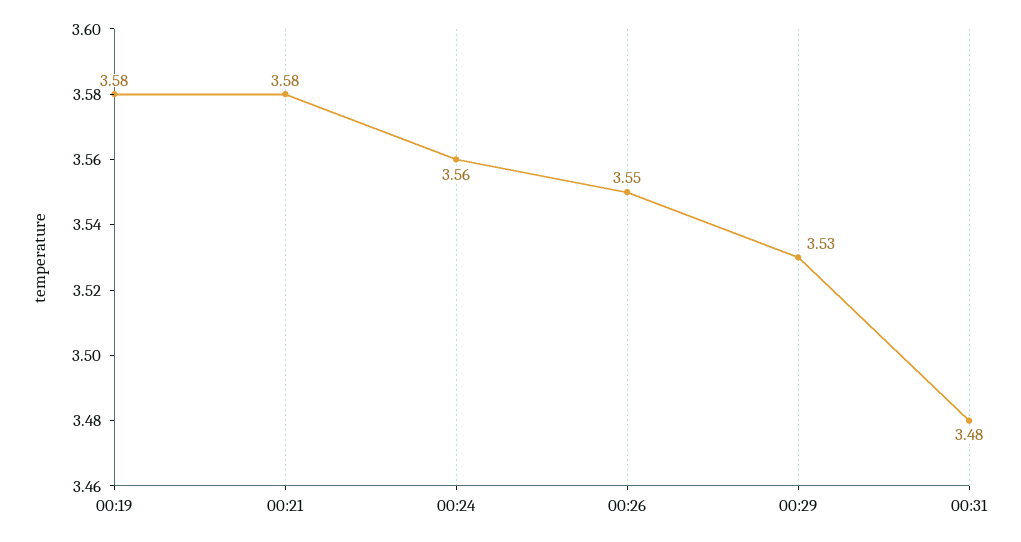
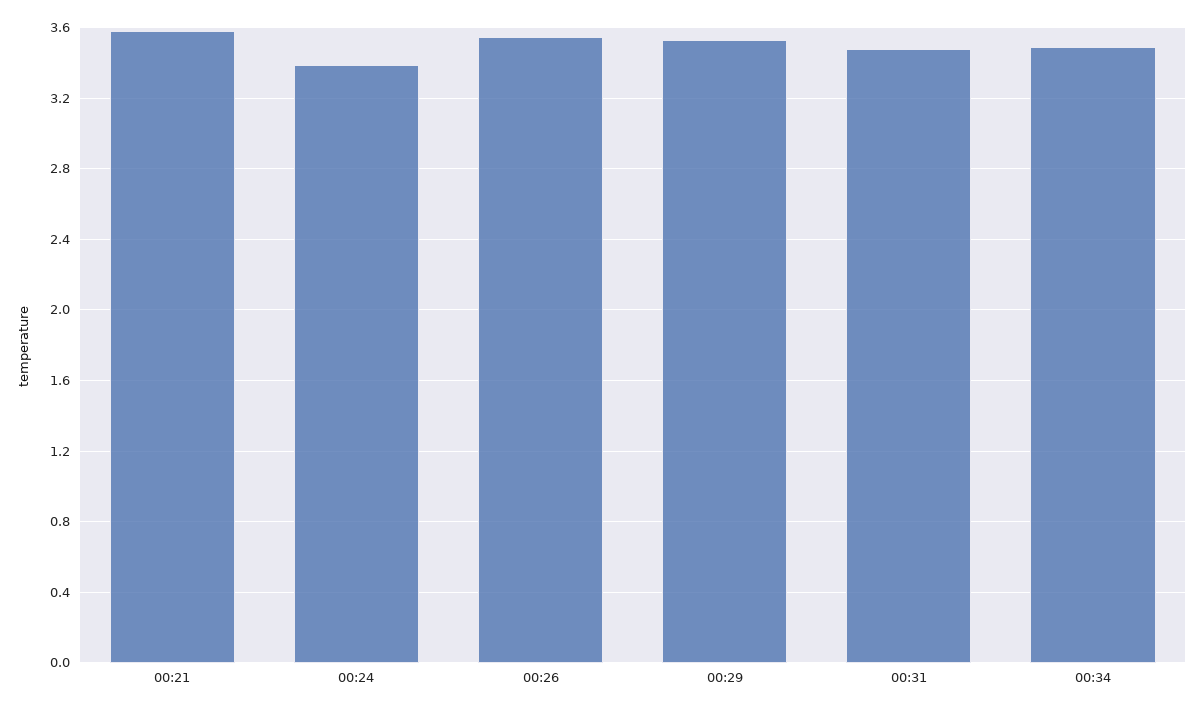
00:19: 3.58 -> none
00:24: 3.56 -> 3.4
00:34: none -> 3.5

